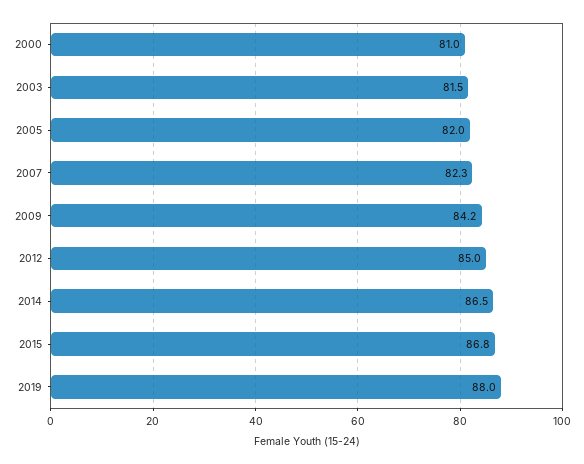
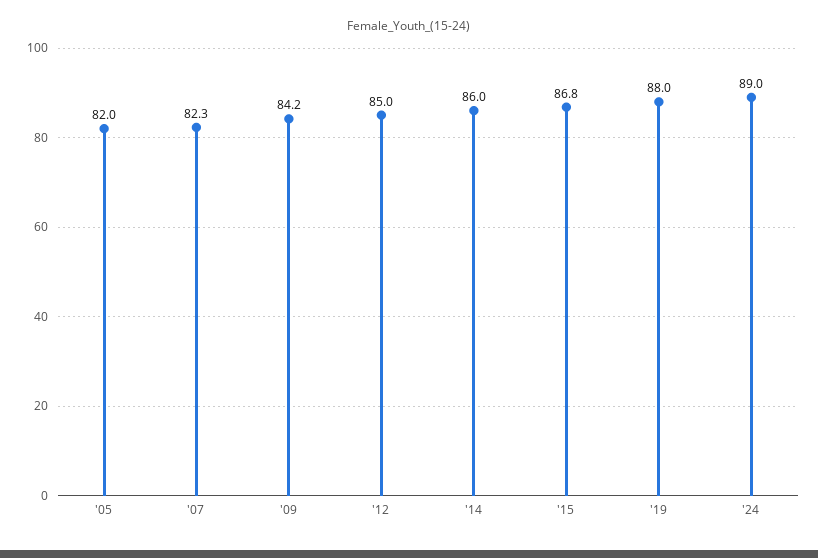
2000: 81 -> none
2003: 81.5 -> none
2014: 86.5 -> 86
'24: none -> 89

